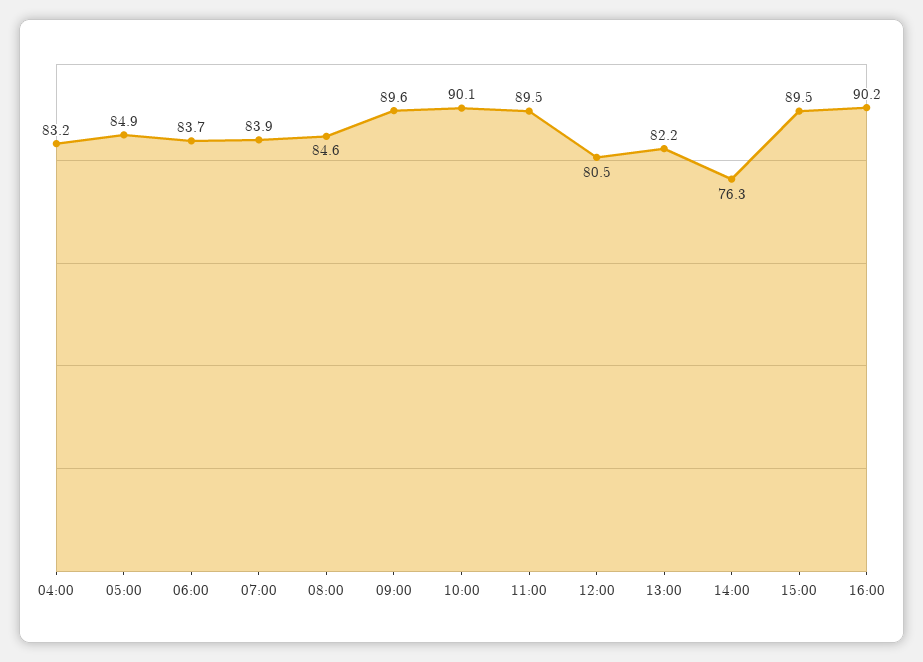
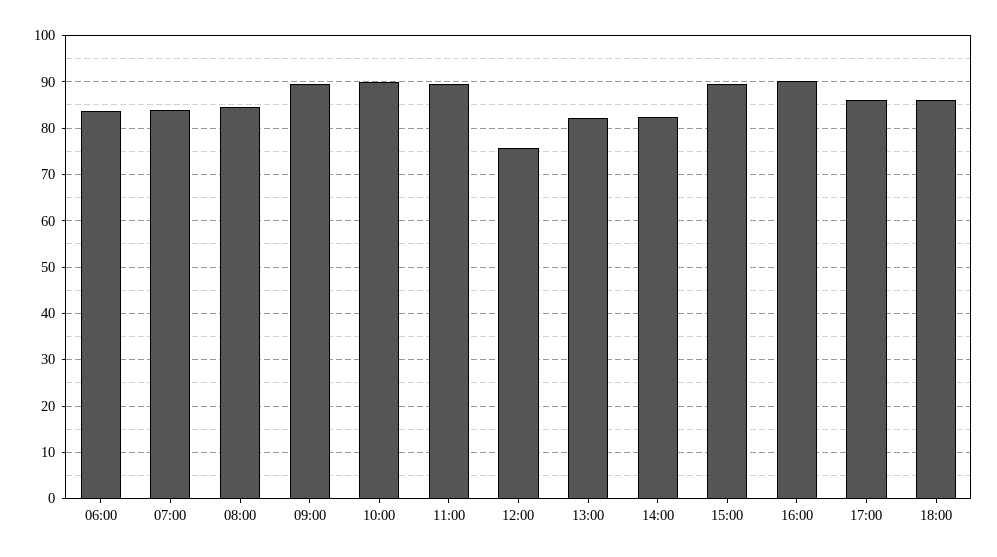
04:00: 83.2 -> none
05:00: 84.9 -> none
12:00: 80.5 -> 76
14:00: 76.3 -> 82
17:00: none -> 86
18:00: none -> 86

